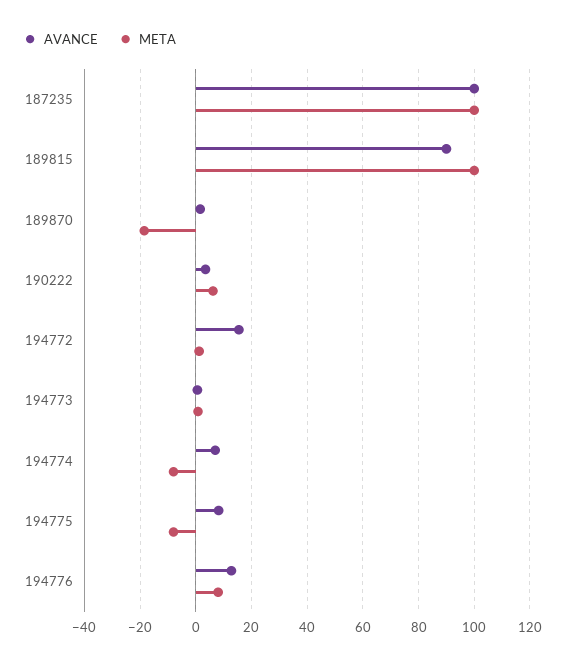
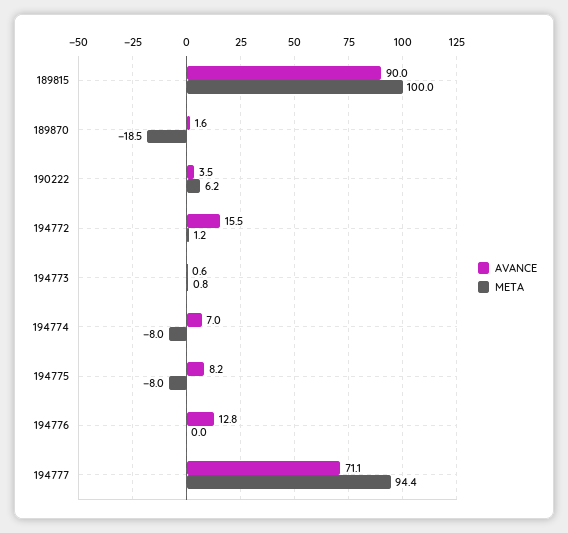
AVANCE, 187235: 100 -> none
META, 187235: 100 -> none
META, 194776: 7.5 -> 0
AVANCE, 194777: none -> 71.1
META, 194777: none -> 94.4

